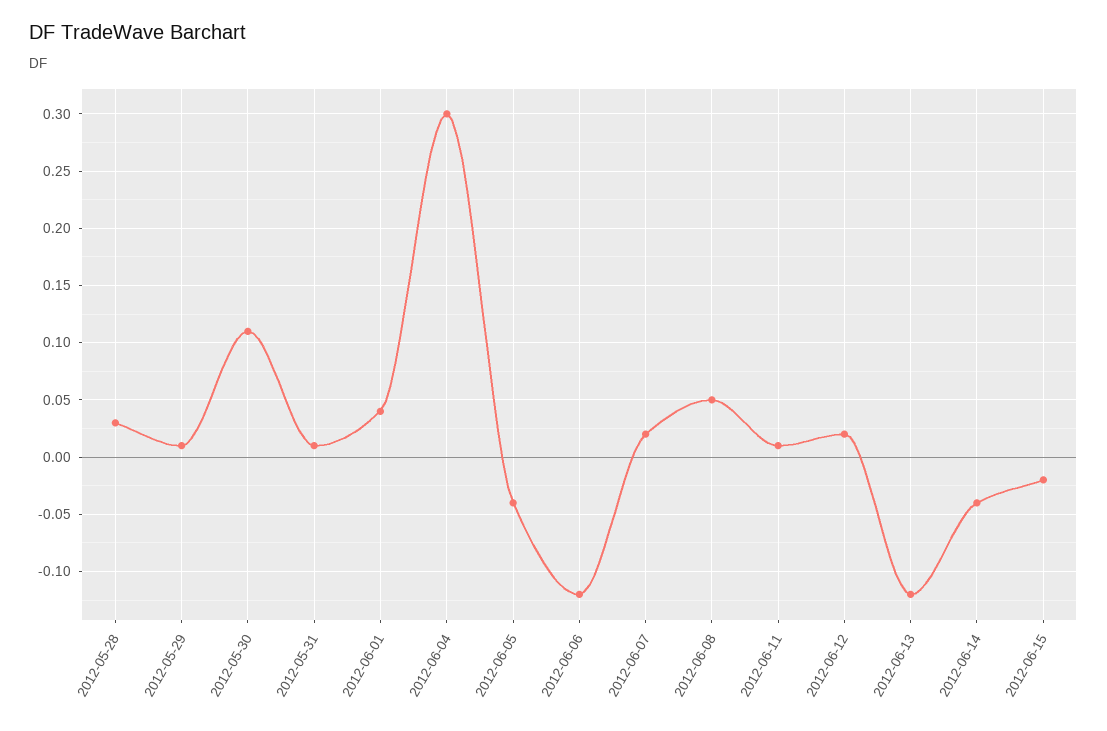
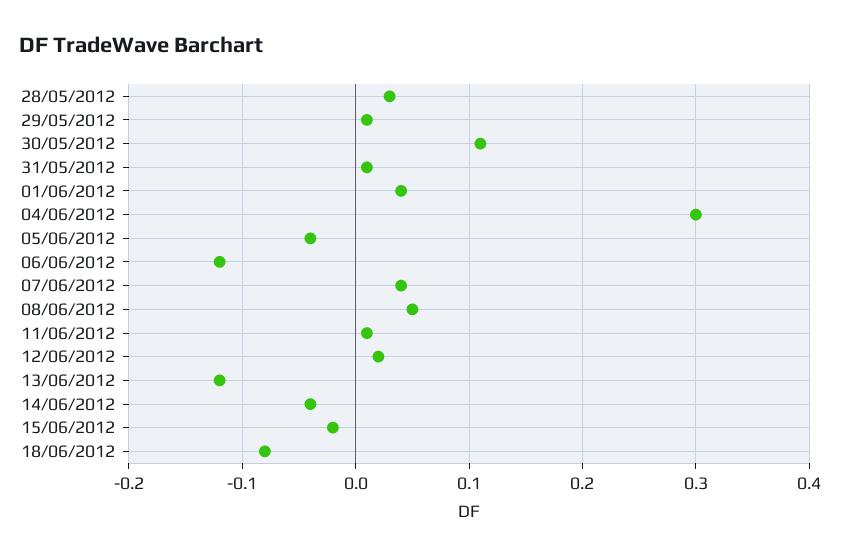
2012-06-07: 0.02 -> 0.04
18/06/2012: none -> -0.08

